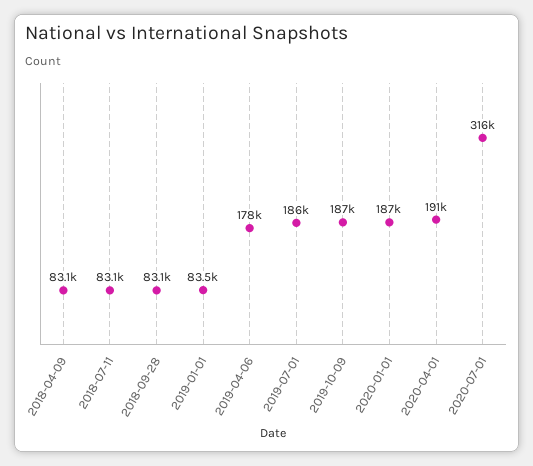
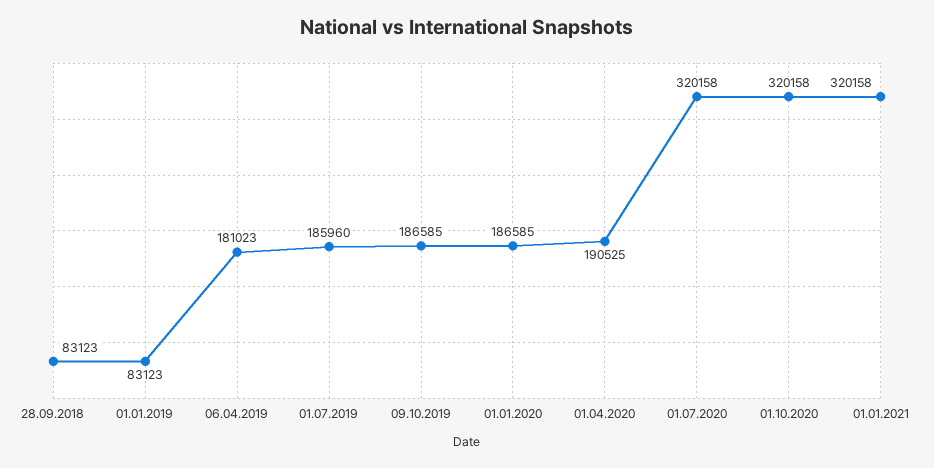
2018-04-09: 83100 -> none
2018-07-11: 83100 -> none
2019-01-01: 83500 -> 83123
2019-04-06: 178000 -> 181023
2020-07-01: 316000 -> 320158
01.10.2020: none -> 320158
01.01.2021: none -> 320158

